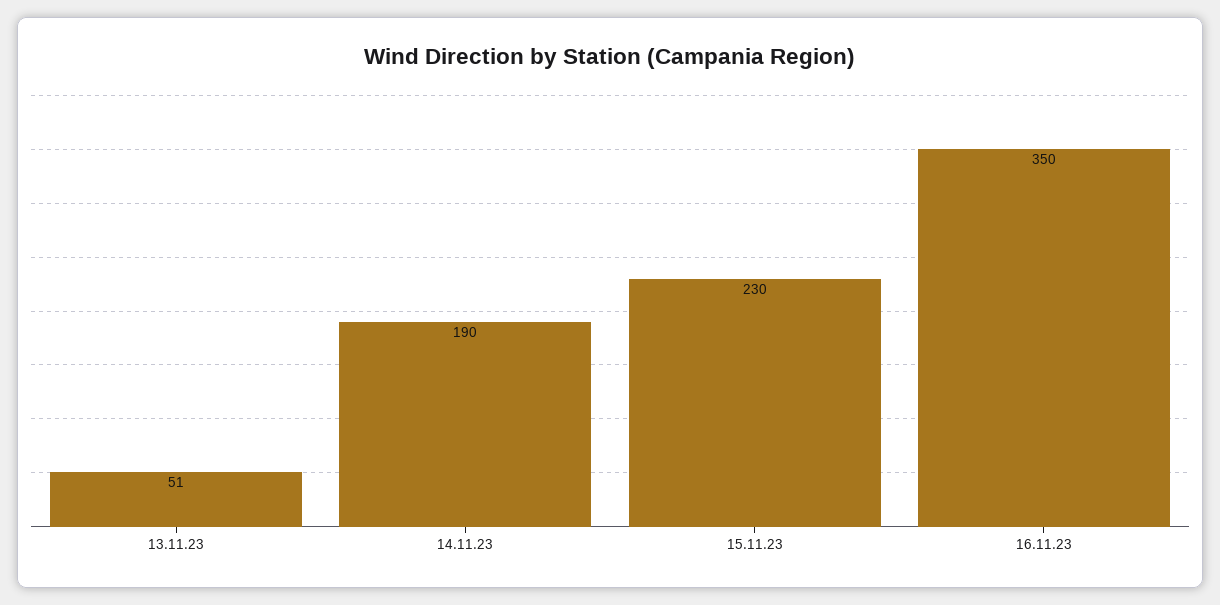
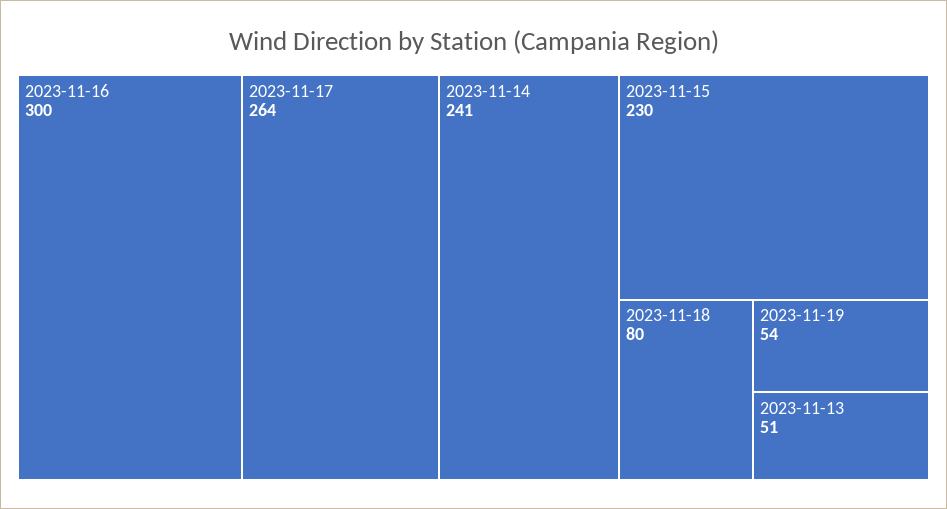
14.11.23: 190 -> 241
16.11.23: 350 -> 300
2023-11-17: none -> 264
2023-11-18: none -> 80
2023-11-19: none -> 54

